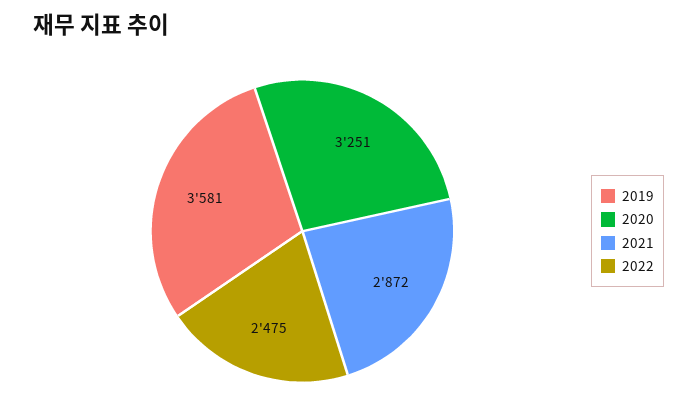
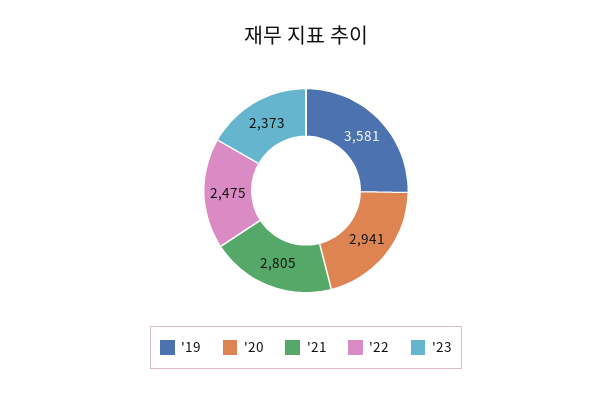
2020: 3251 -> 2941
2021: 2872 -> 2805
'23: none -> 2373

